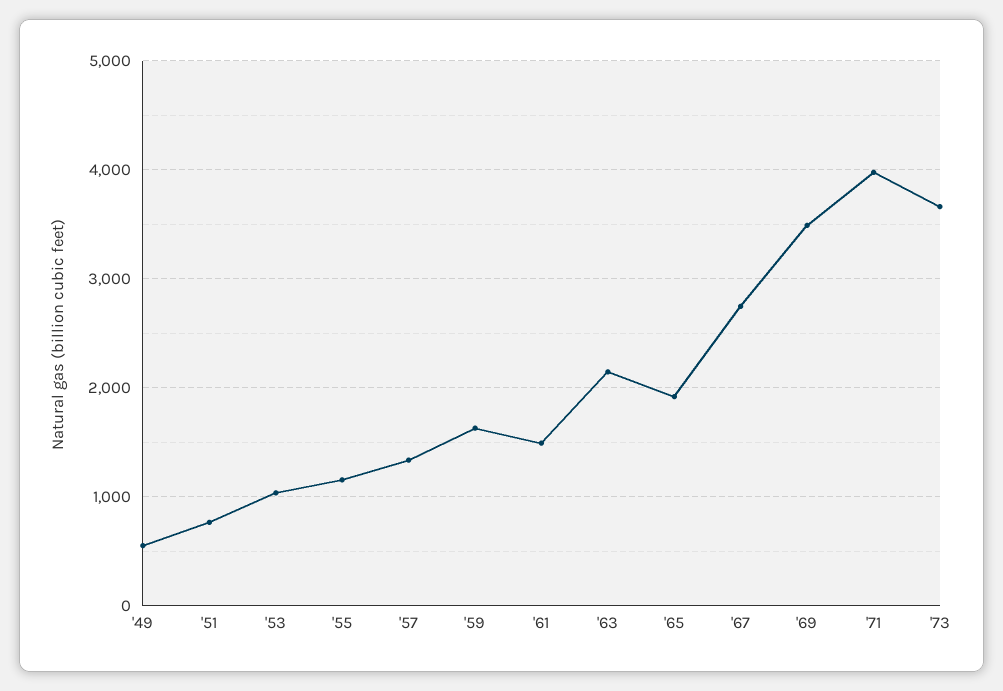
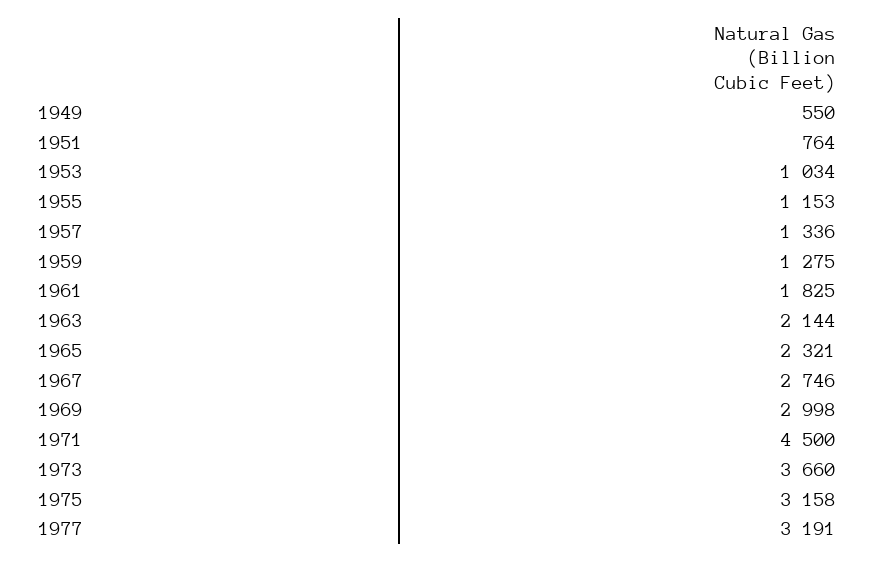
'59: 1600 -> 1275
'61: 1500 -> 1825
'65: 1900 -> 2321
'69: 3500 -> 2998
'71: 4000 -> 4500
1975: none -> 3158
1977: none -> 3191

